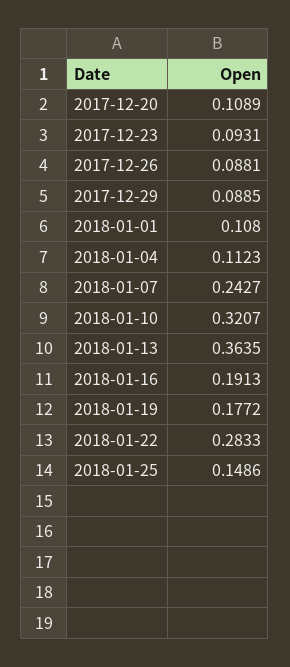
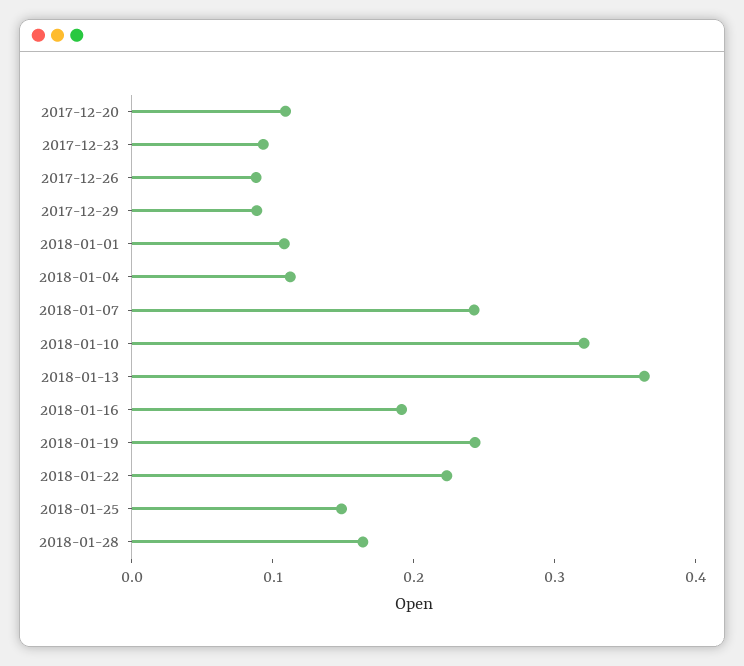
2018-01-19: 0.1772 -> 0.24
2018-01-22: 0.2833 -> 0.22
2018-01-28: none -> 0.16

